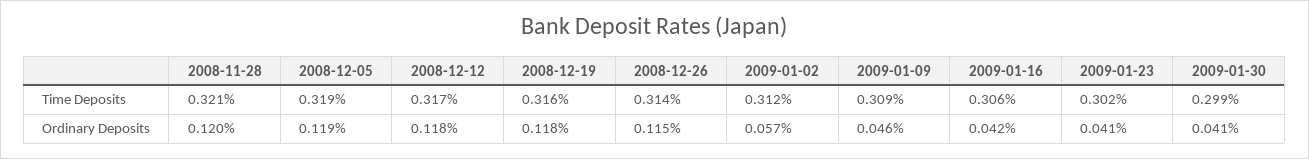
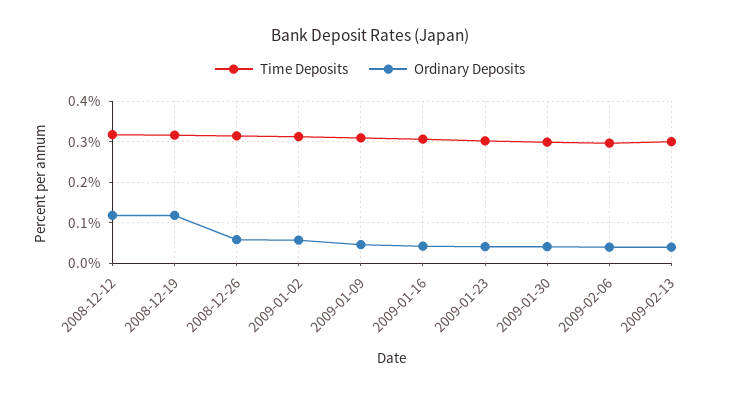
Time Deposits, 2008-11-28: 0.321 -> none
Time Deposits, 2008-12-05: 0.319 -> none
Ordinary Deposits, 2008-11-28: 0.12 -> none
Ordinary Deposits, 2008-12-05: 0.119 -> none
Ordinary Deposits, 2008-12-26: 0.115 -> 0.06
Time Deposits, 2009-02-06: none -> 0.3
Ordinary Deposits, 2009-02-06: none -> 0.04
Time Deposits, 2009-02-13: none -> 0.3
Ordinary Deposits, 2009-02-13: none -> 0.04

